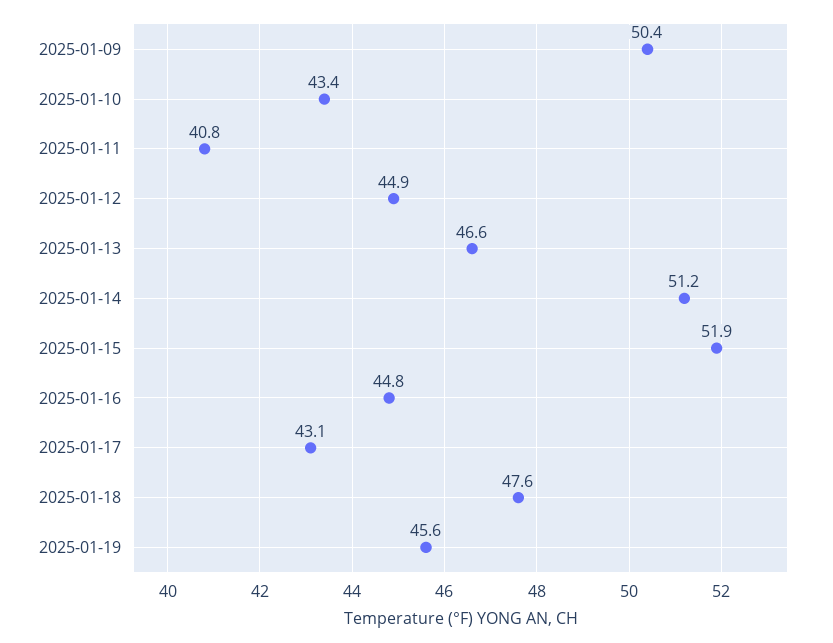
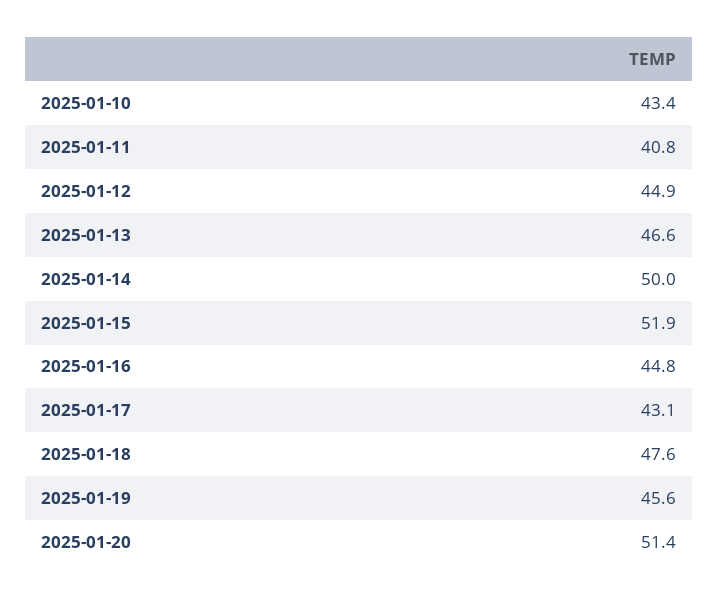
2025-01-09: 50.4 -> none
2025-01-14: 51.2 -> 50
2025-01-20: none -> 51.4

